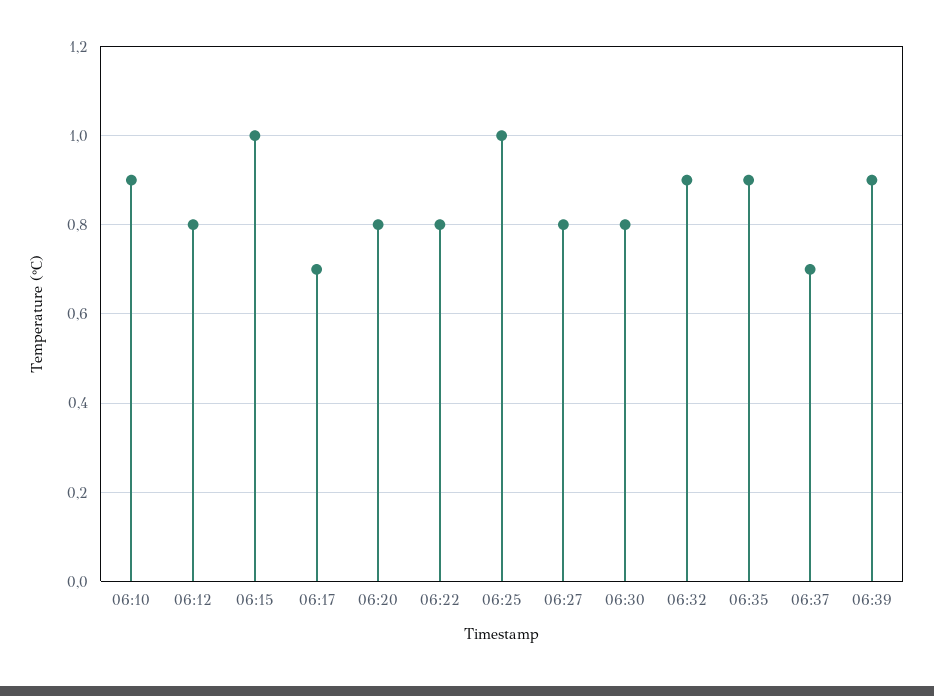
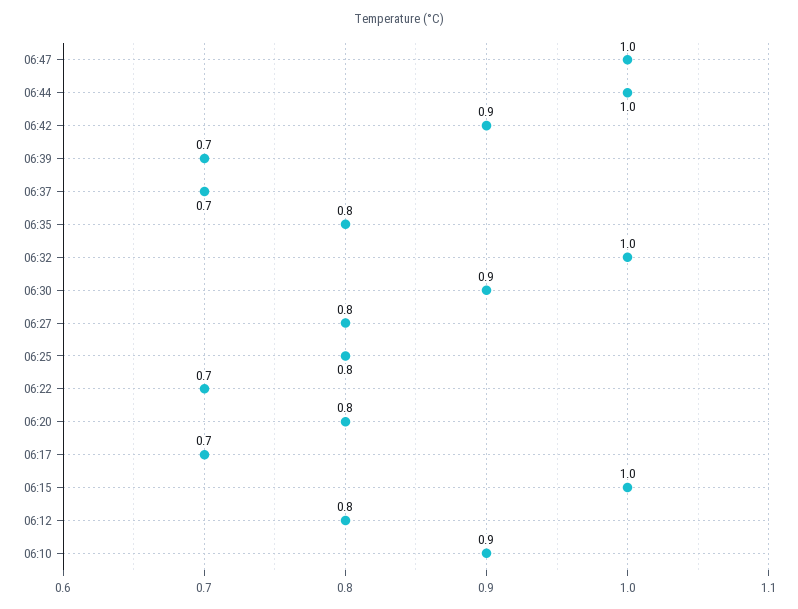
06:22: 0.8 -> 0.7
06:25: 1 -> 0.8
06:30: 0.8 -> 0.9
06:32: 0.9 -> 1
06:35: 0.9 -> 0.8
06:39: 0.9 -> 0.7
06:47: none -> 1
06:44: none -> 1
06:42: none -> 0.9

